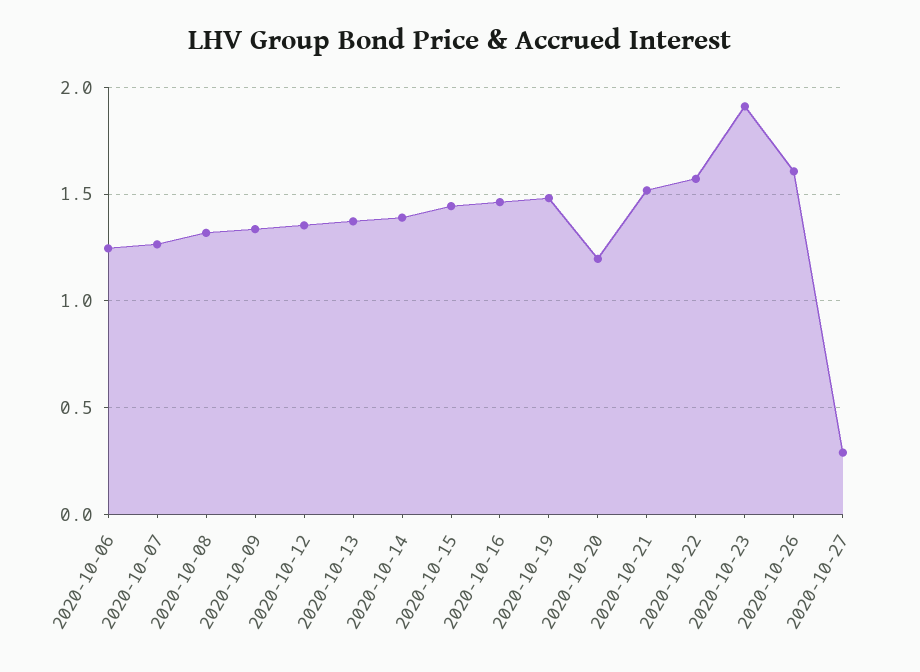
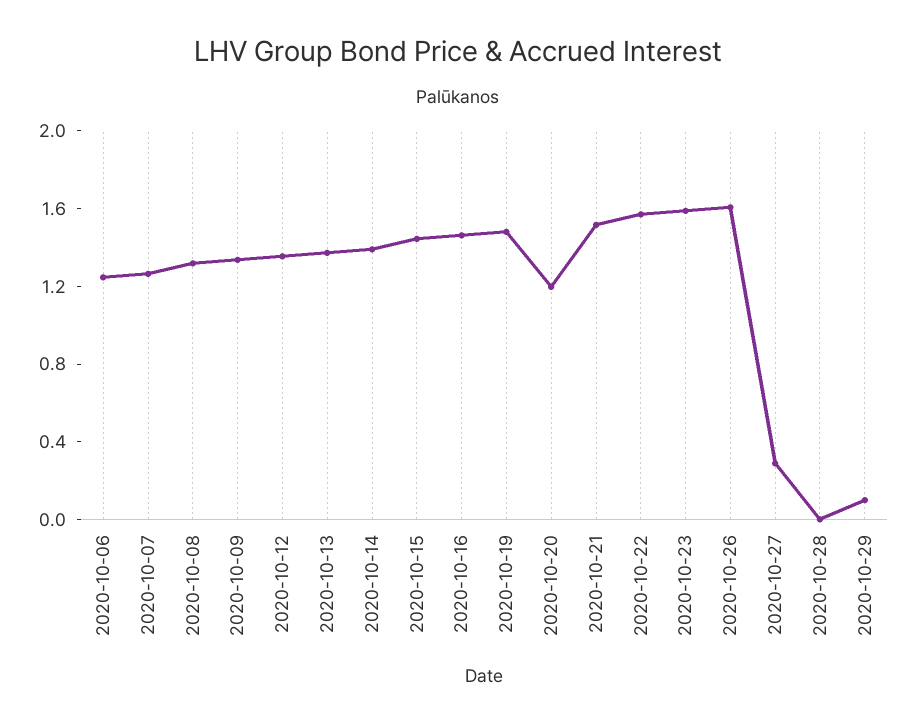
2020-10-23: 1.9 -> 1.6
2020-10-28: none -> 0
2020-10-29: none -> 0.1

